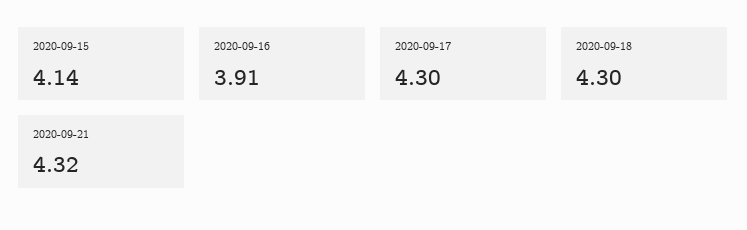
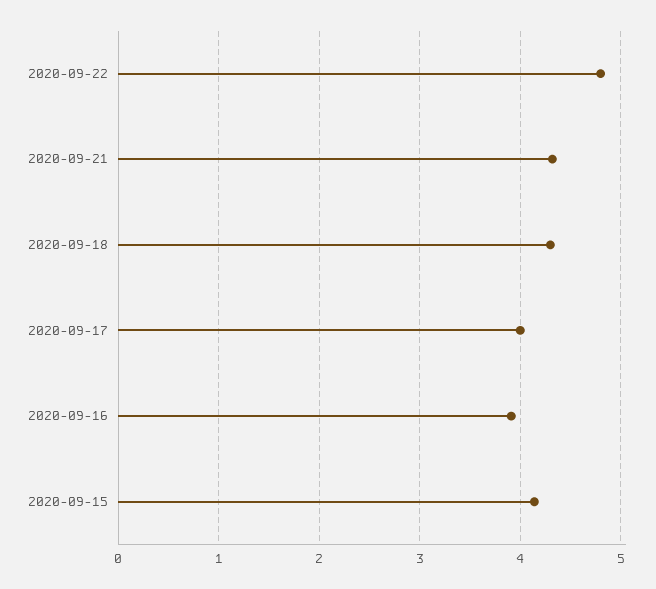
2020-09-17: 4.3 -> 4
2020-09-22: none -> 4.8

